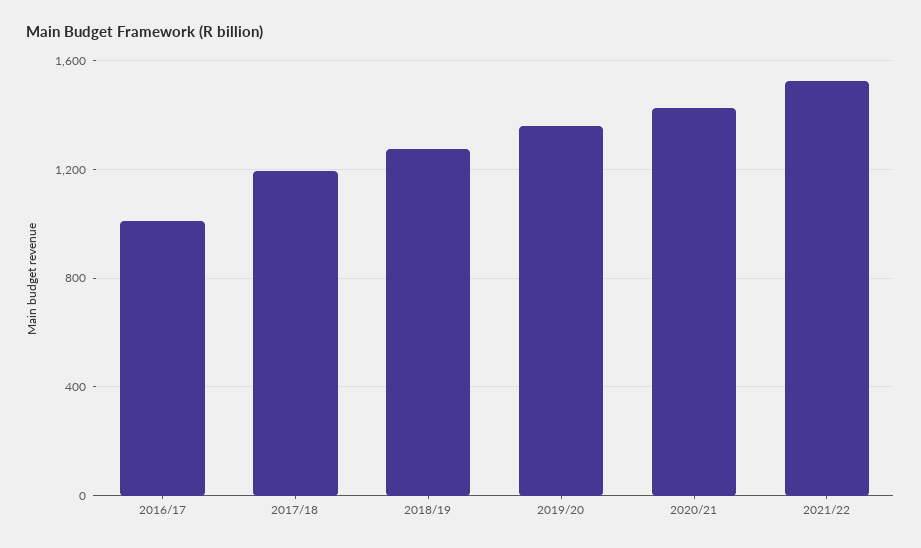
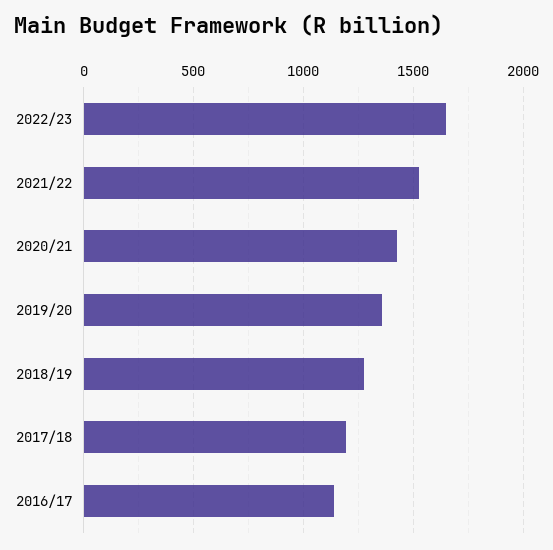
2016/17: 1000 -> 1150
2022/23: none -> 1650

